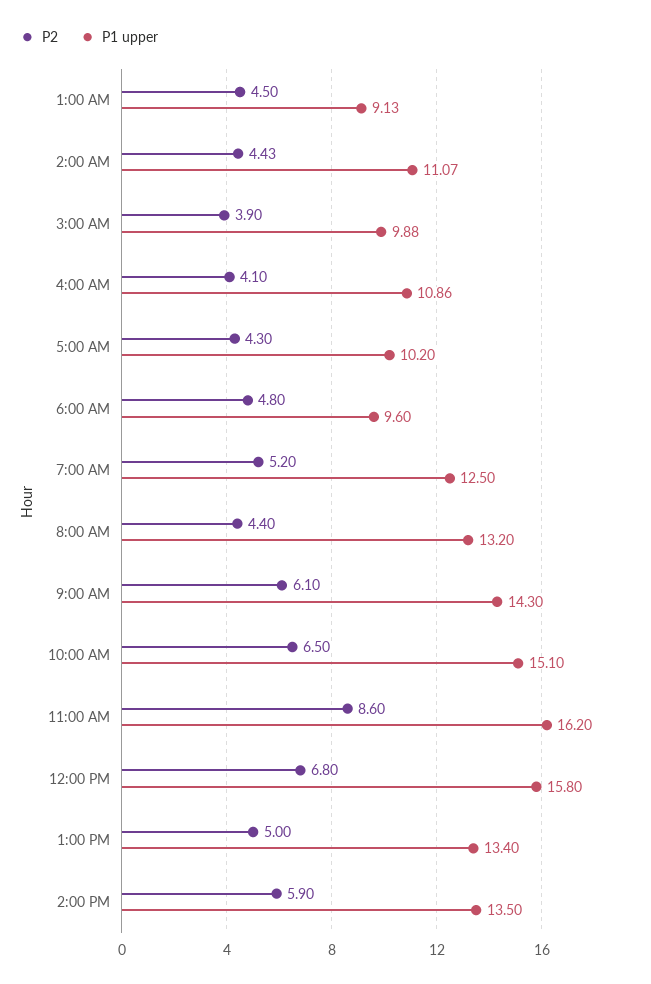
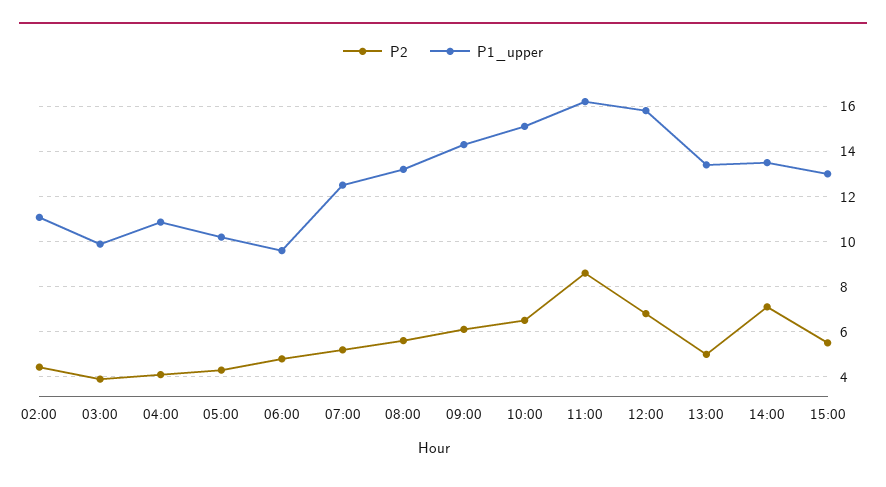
P2, 1:00 AM: 4.5 -> none
P1 upper, 1:00 AM: 9.13 -> none
P2, 8:00 AM: 4.4 -> 5.5
P2, 2:00 PM: 5.9 -> 7
P2, 15:00: none -> 5.5
P1 upper, 15:00: none -> 13

